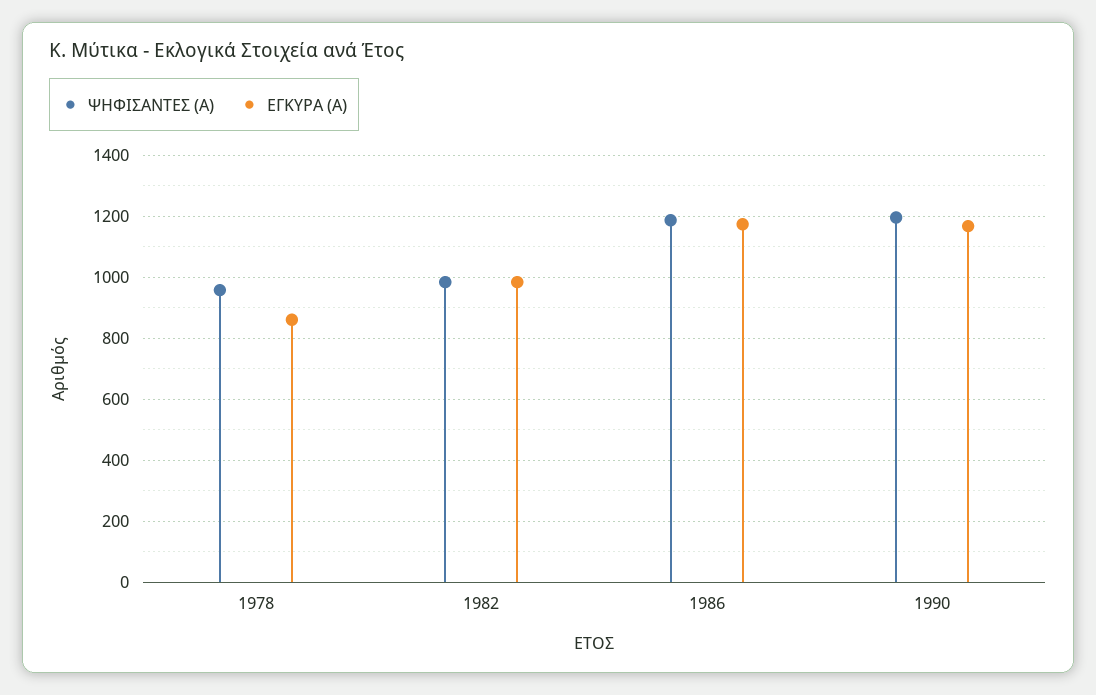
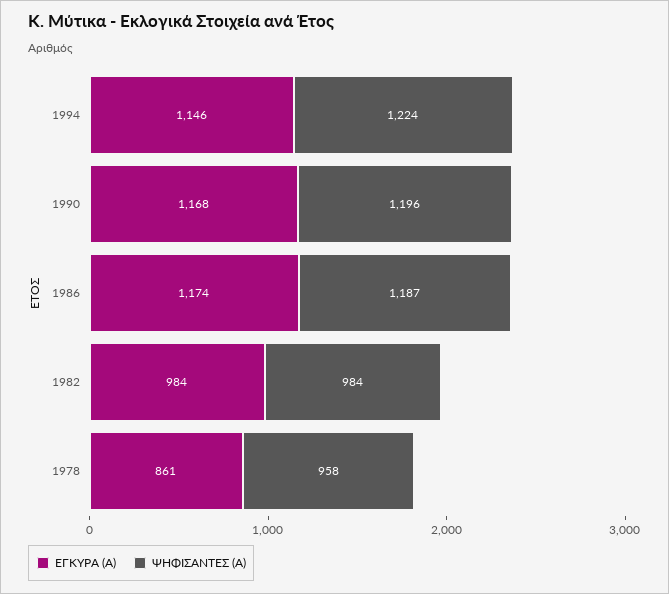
ΕΓΚΥΡΑ (Α), 1994: none -> 1146
ΨΗΦΙΣΑΝΤΕΣ (Α), 1994: none -> 1224

